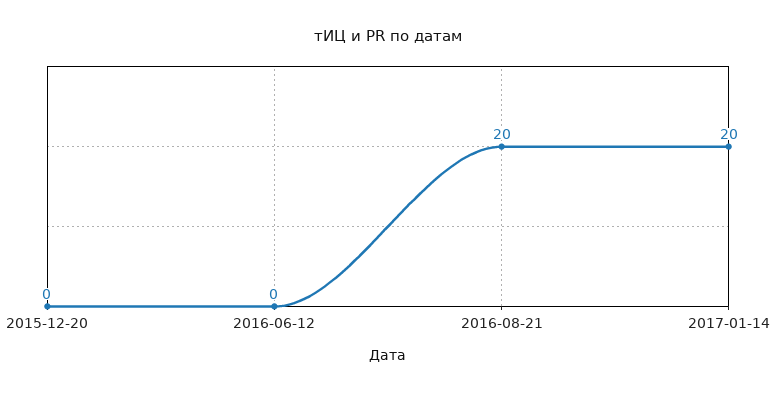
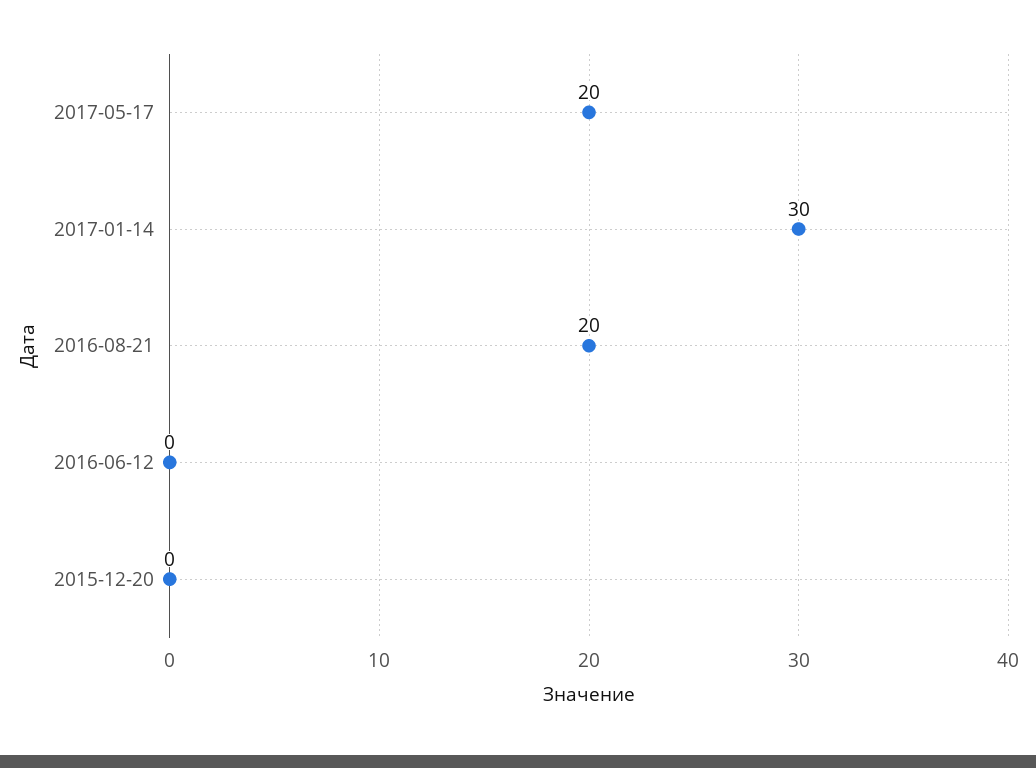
2017-01-14: 20 -> 30
2017-05-17: none -> 20

